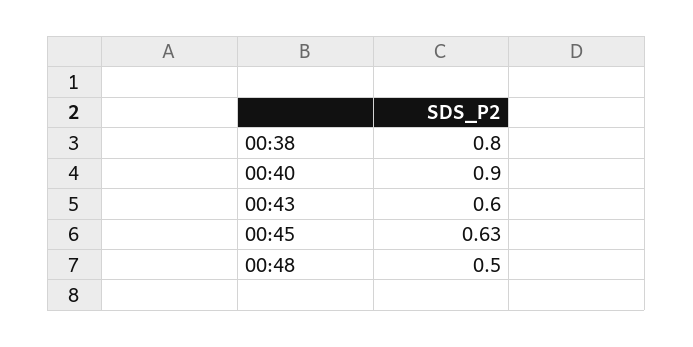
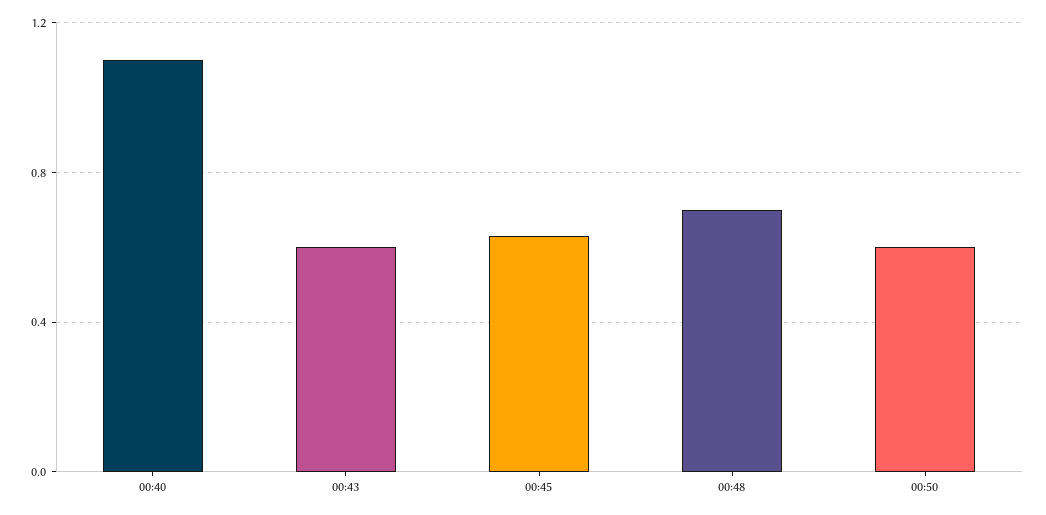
00:38: 0.8 -> none
00:40: 0.9 -> 1.1
00:48: 0.5 -> 0.7
00:50: none -> 0.6

